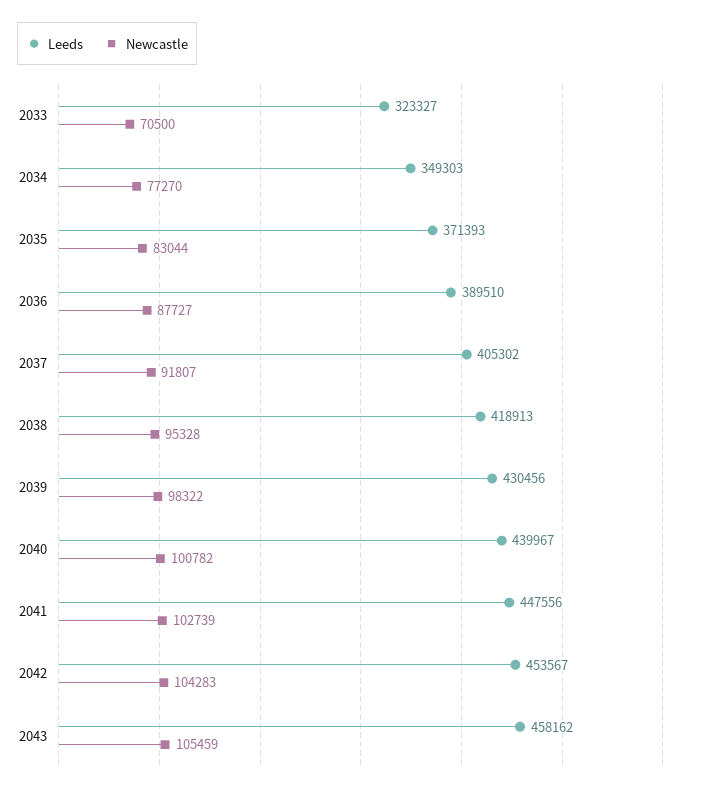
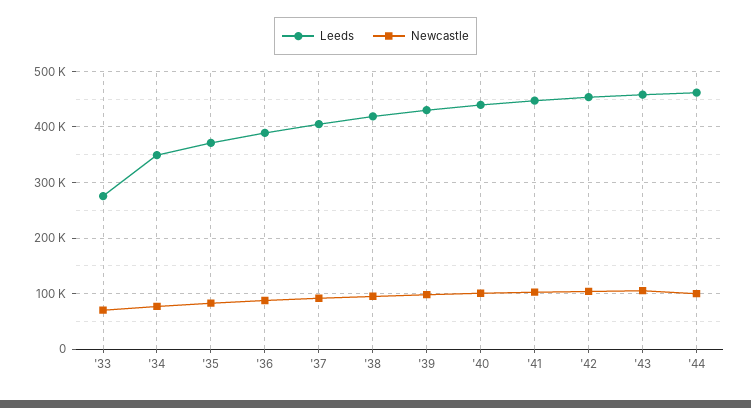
Leeds, 2033: 323327 -> 280000
Leeds, '44: none -> 460000
Newcastle, '44: none -> 100000

